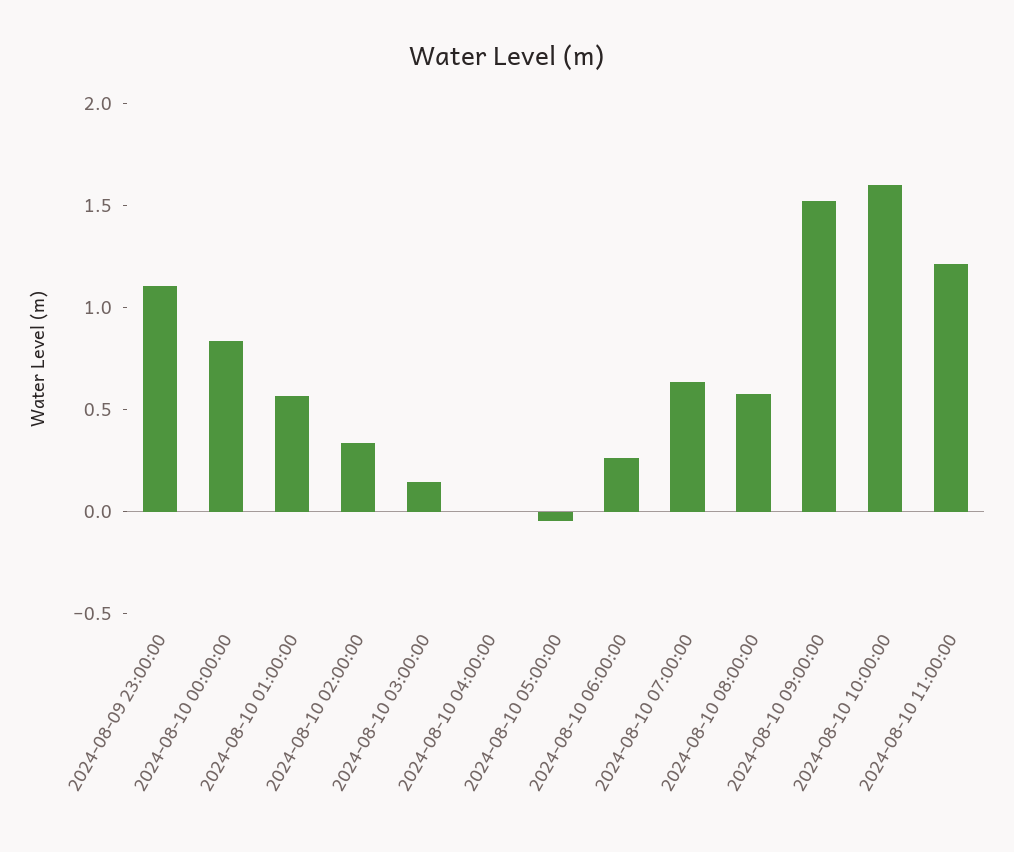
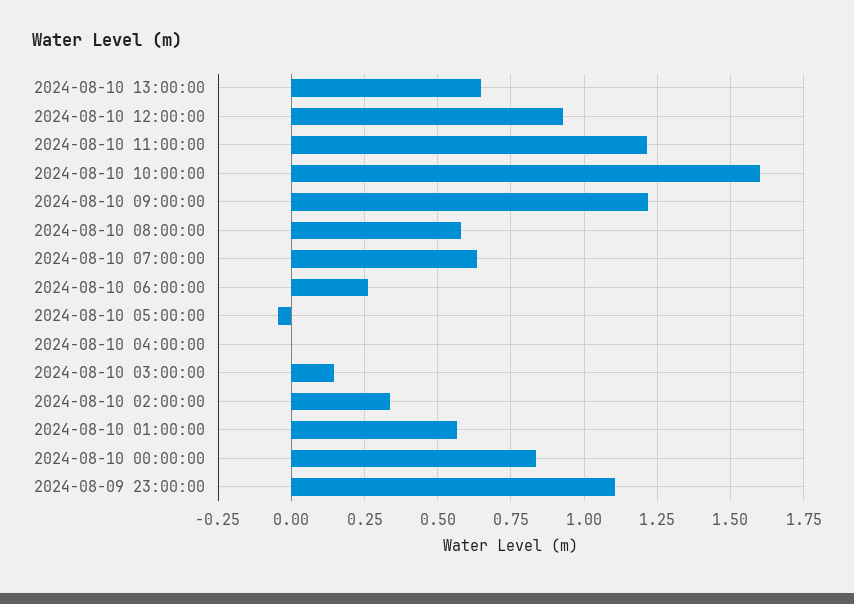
2024-08-10 09:00:00: 1.5 -> 1.225
2024-08-10 13:00:00: none -> 0.65
2024-08-10 12:00:00: none -> 0.925

